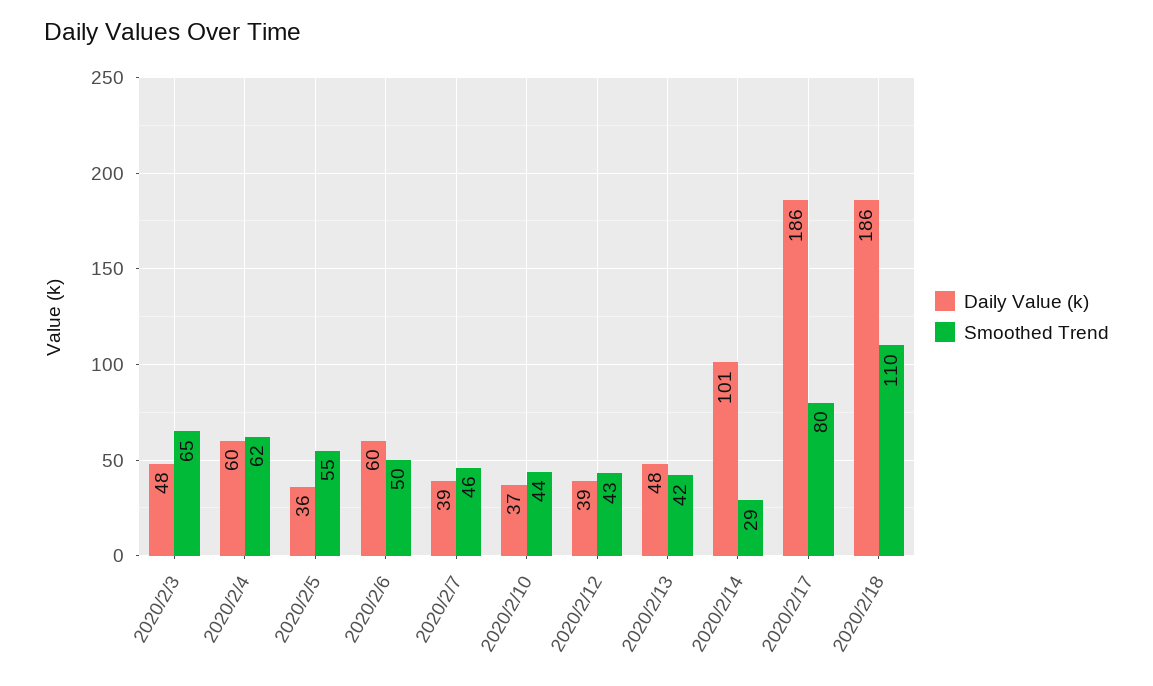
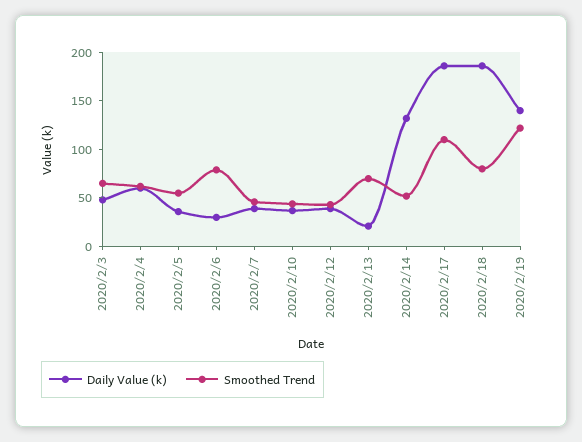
Daily Value (k), 2020/2/6: 60 -> 30
Smoothed Trend, 2020/2/6: 50 -> 80
Daily Value (k), 2020/2/13: 48 -> 20
Smoothed Trend, 2020/2/13: 42 -> 70
Daily Value (k), 2020/2/14: 101 -> 130
Smoothed Trend, 2020/2/14: 29 -> 50
Smoothed Trend, 2020/2/17: 80 -> 110
Smoothed Trend, 2020/2/18: 110 -> 80
Daily Value (k), 2020/2/19: none -> 140
Smoothed Trend, 2020/2/19: none -> 120

